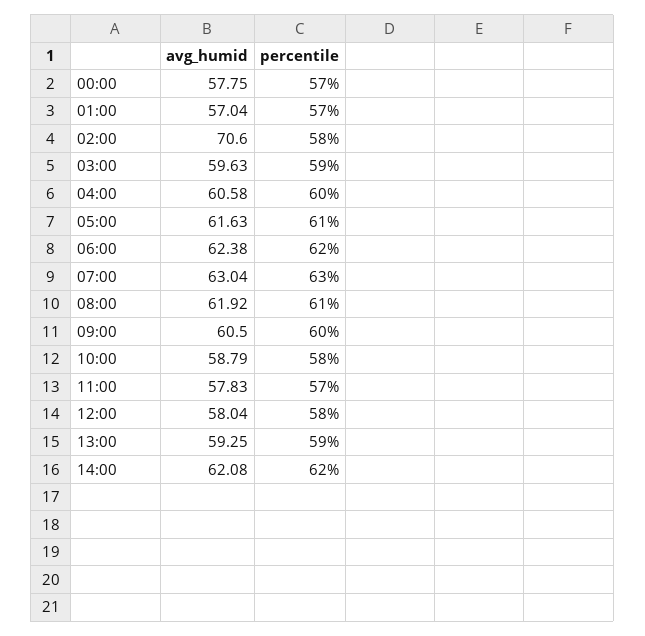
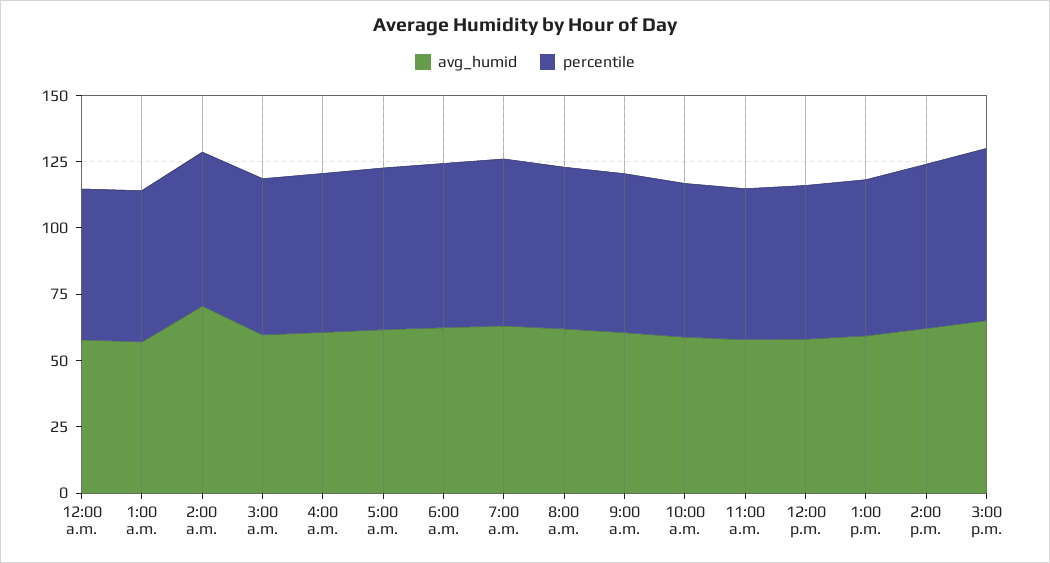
avg_humid, 3:00 p.m.: none -> 65
percentile, 3:00 p.m.: none -> 65

